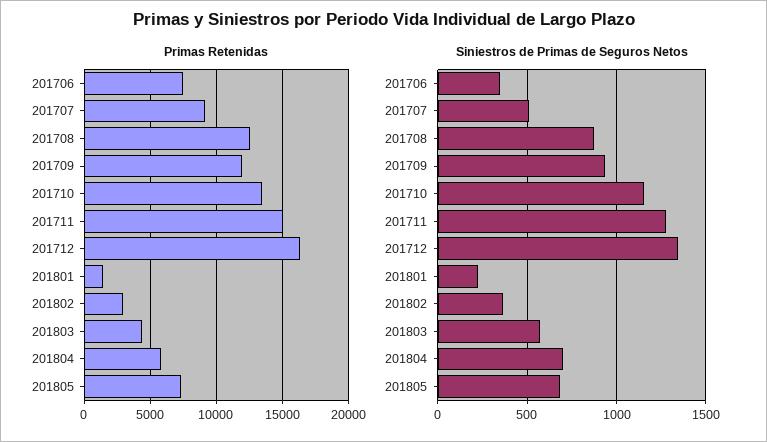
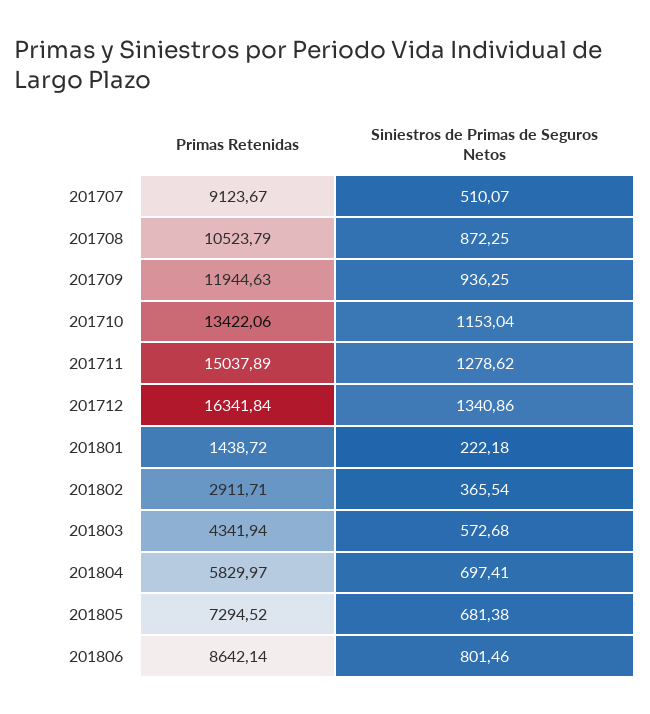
Primas Retenidas, 201706: 7500 -> none
Primas Retenidas, 201708: 12500 -> 10523.79
Siniestros de Primas de Seguros Netos, 201706: 350 -> none
Primas Retenidas, 201806: none -> 8642.14
Siniestros de Primas de Seguros Netos, 201806: none -> 801.46

